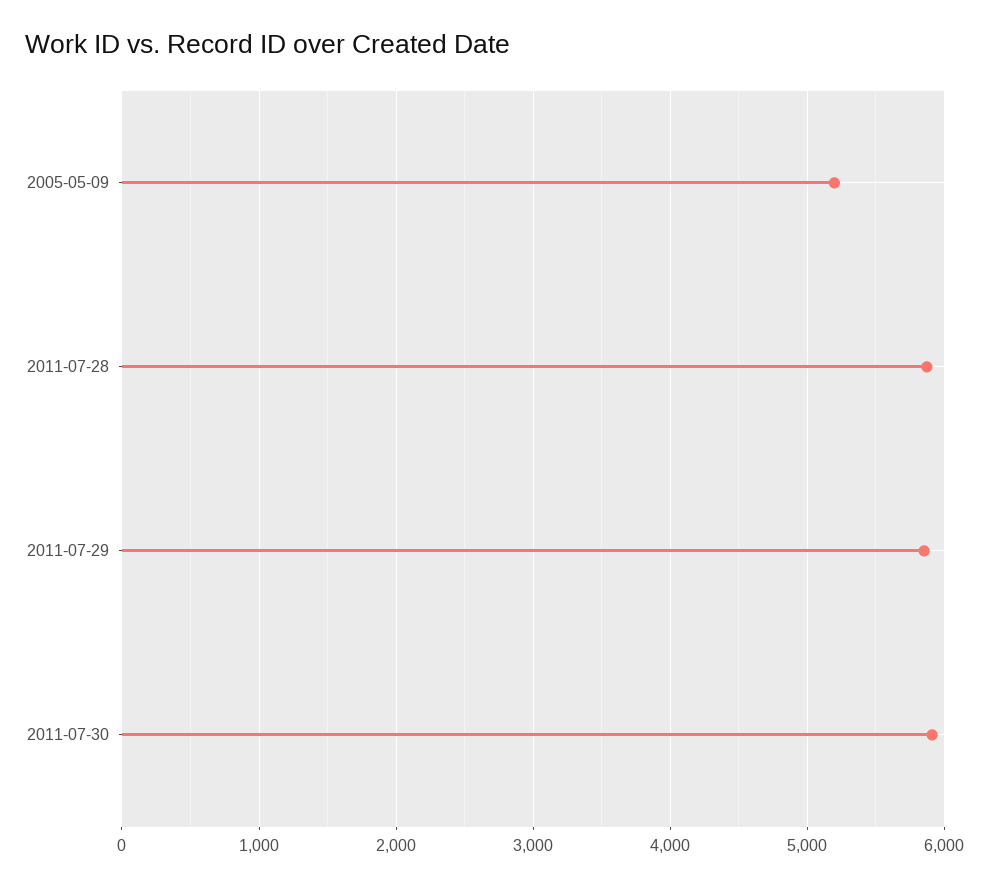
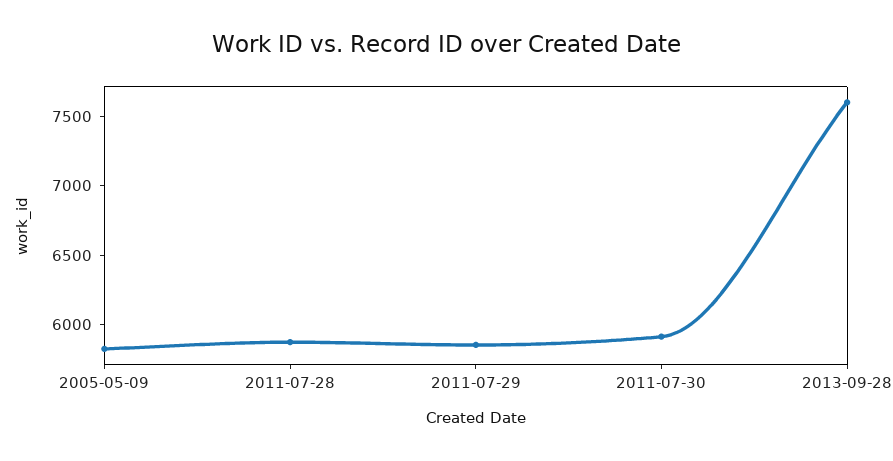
2005-05-09: 5200 -> 5800
2013-09-28: none -> 7600

